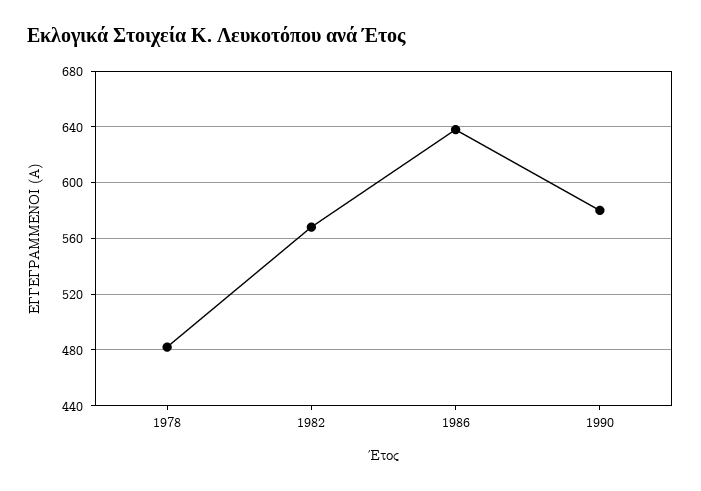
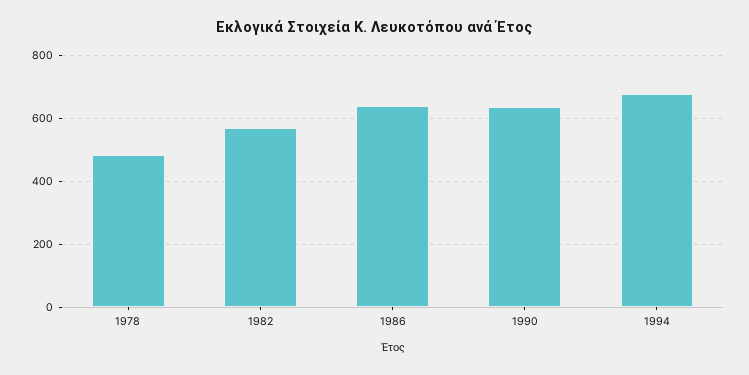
1990: 580 -> 640
1994: none -> 680

